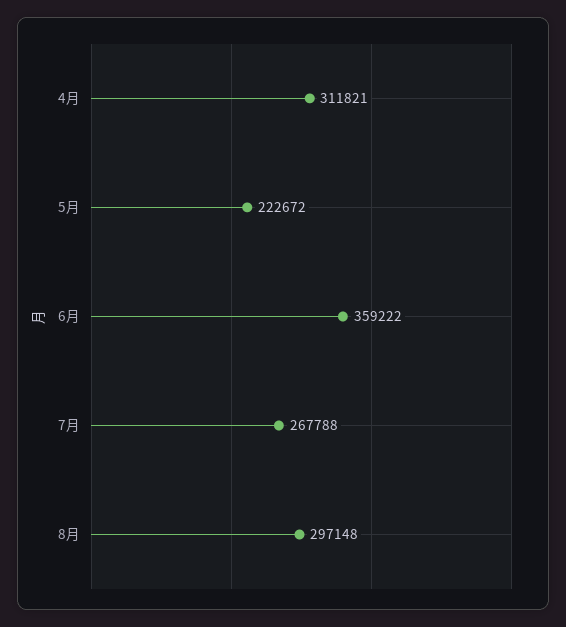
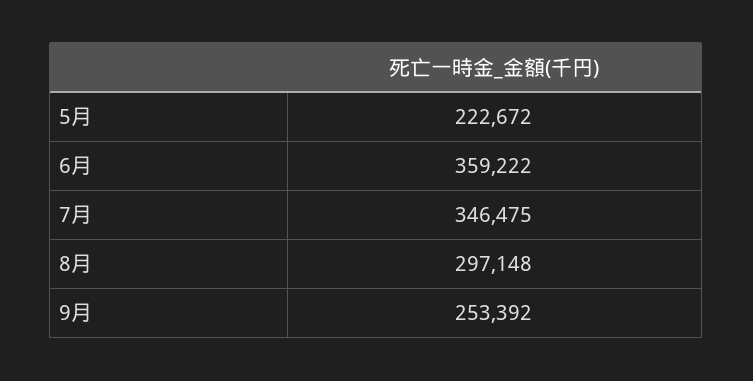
4月: 311821 -> none
7月: 267788 -> 346475
9月: none -> 253392

